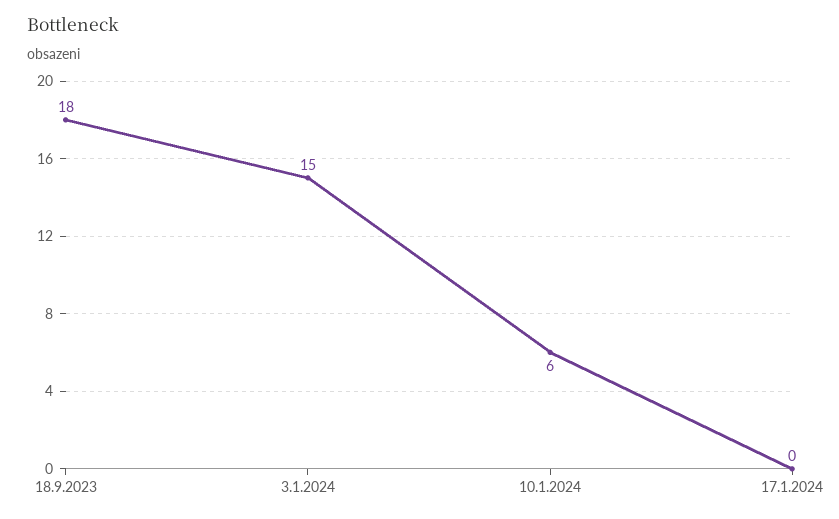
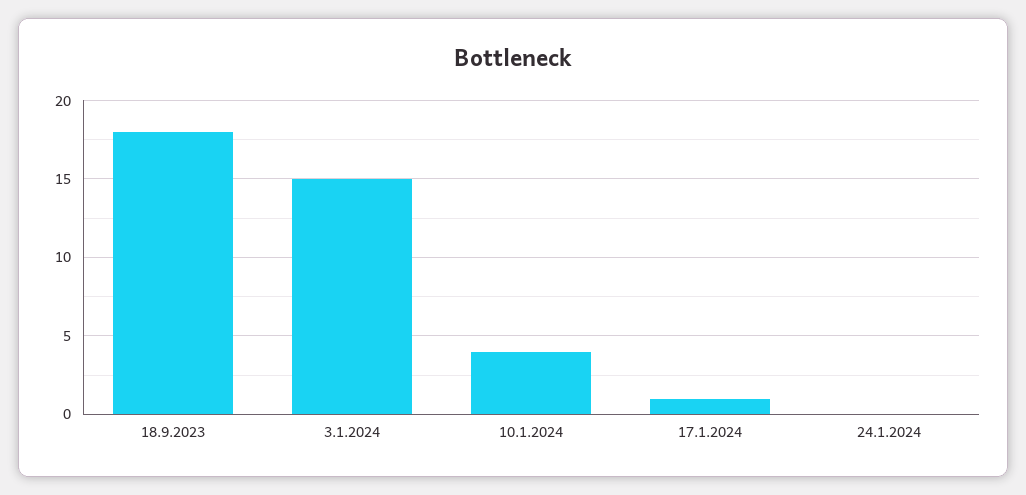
10.1.2024: 6 -> 4
17.1.2024: 0 -> 1
24.1.2024: none -> 0

